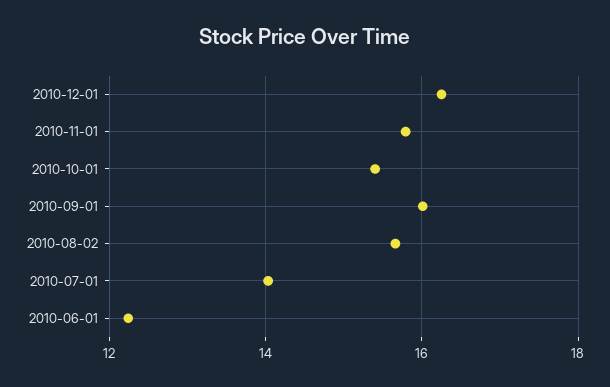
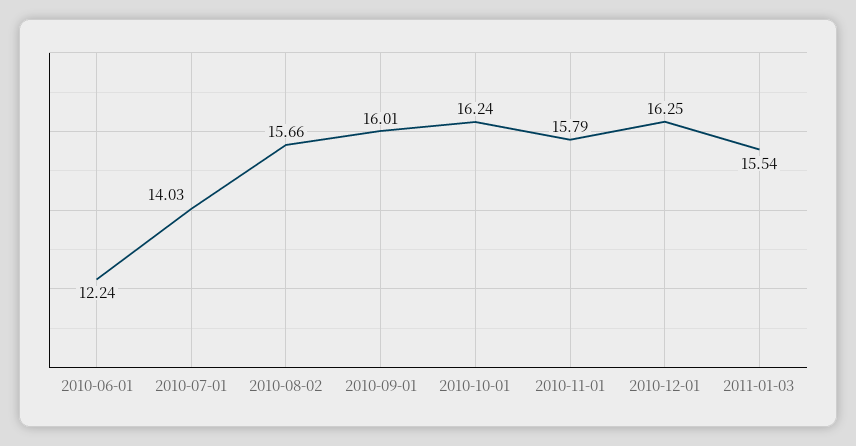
2010-10-01: 15.4 -> 16.24
2011-01-03: none -> 15.54

